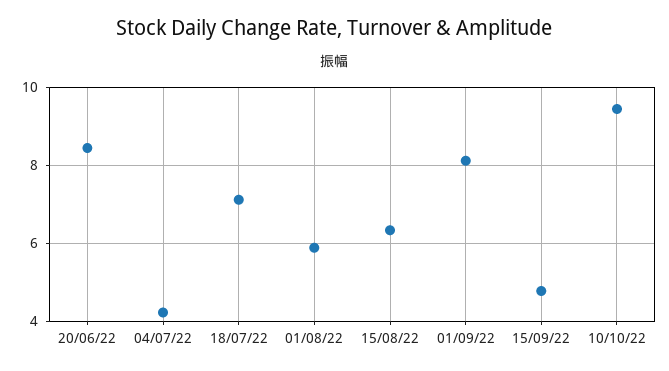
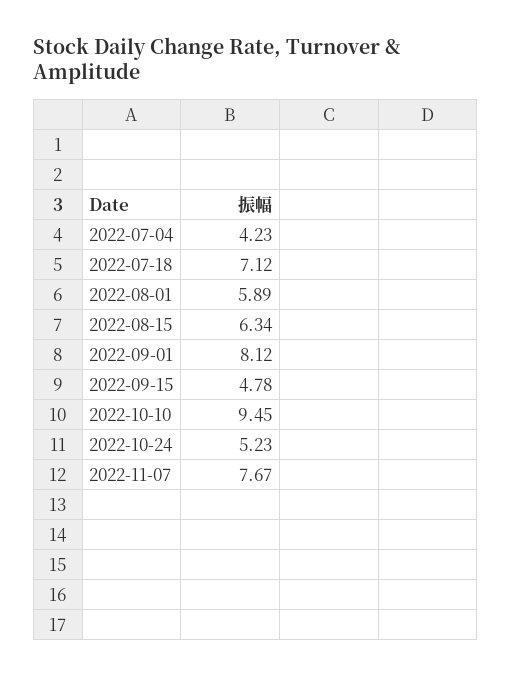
20/06/22: 8.4 -> none
2022-10-24: none -> 5.23
2022-11-07: none -> 7.67

